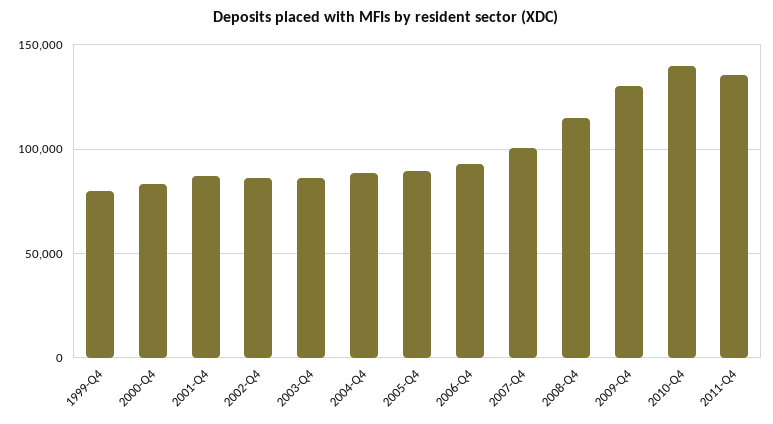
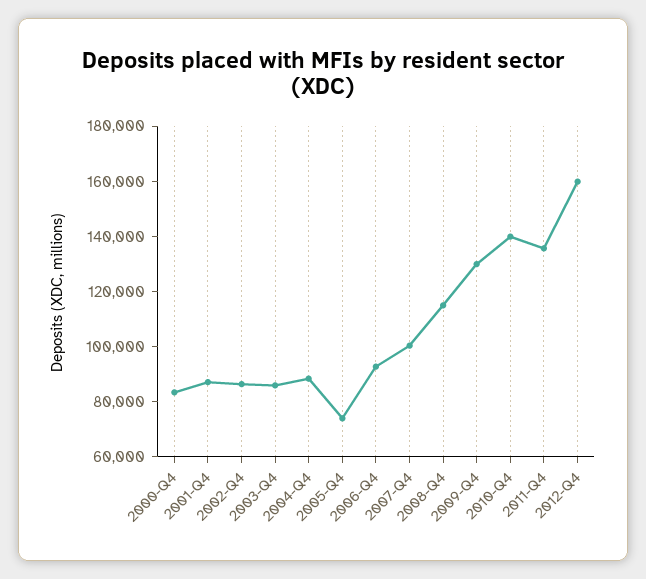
1999-Q4: 80000 -> none
2005-Q4: 90000 -> 75000
2012-Q4: none -> 160000

